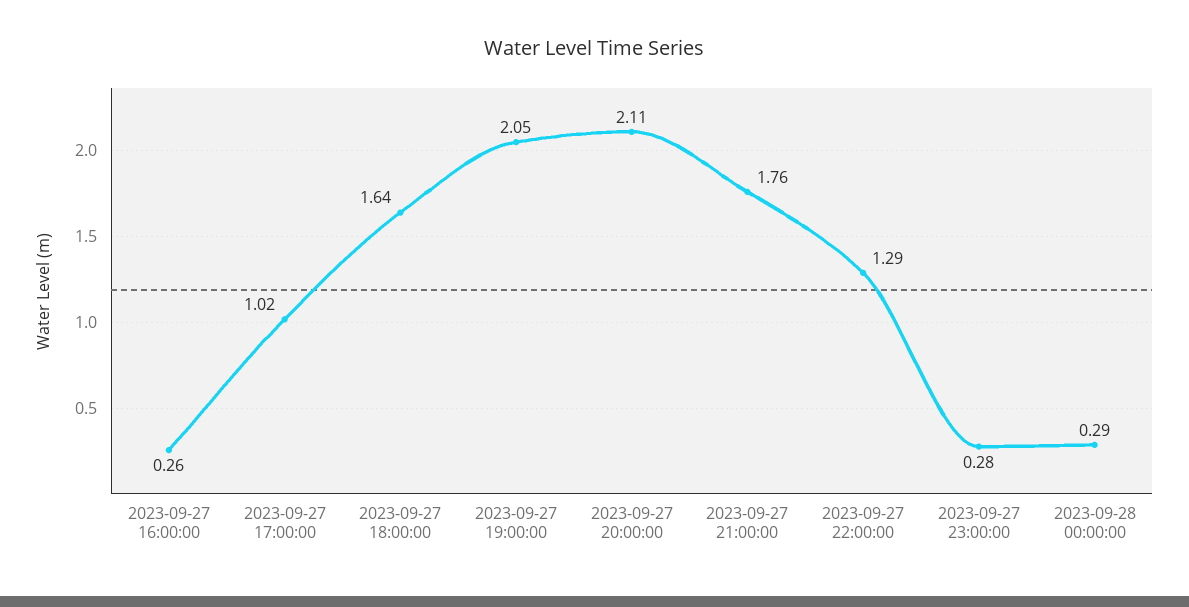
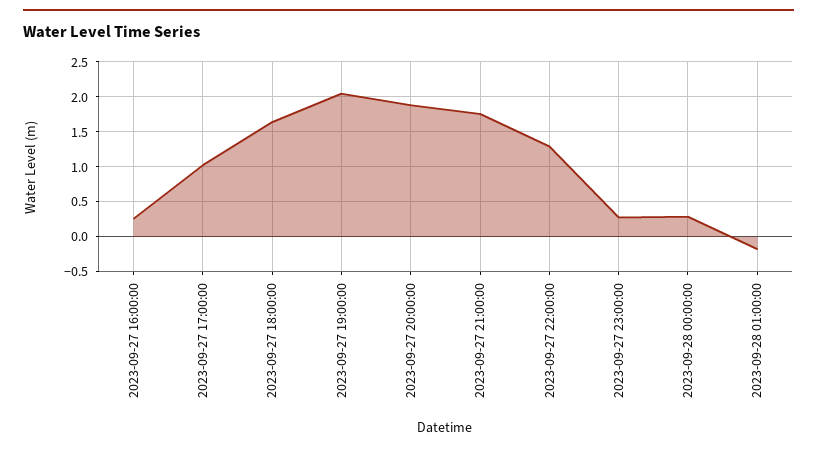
2023-09-27 20:00:00: 2.11 -> 1.9
2023-09-28 01:00:00: none -> -0.2

